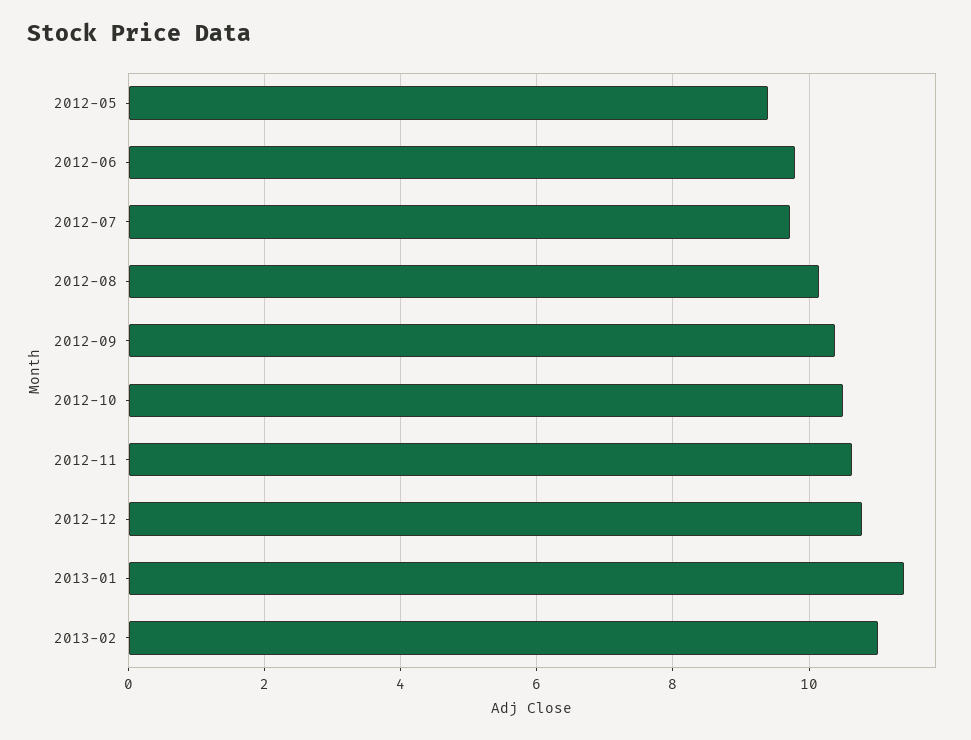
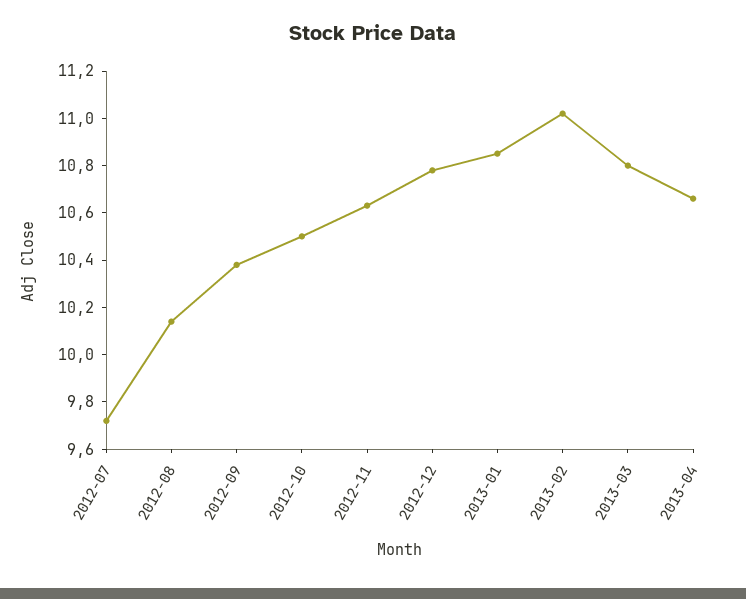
2012-05: 9.4 -> none
2012-06: 9.8 -> none
2013-01: 11.4 -> 10.85
2013-03: none -> 10.8
2013-04: none -> 10.65

